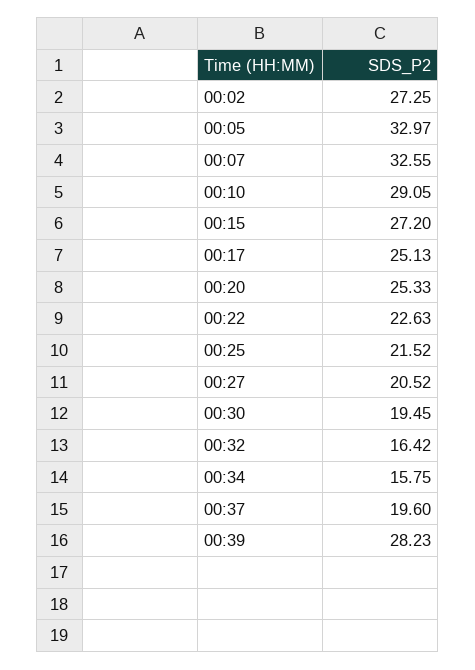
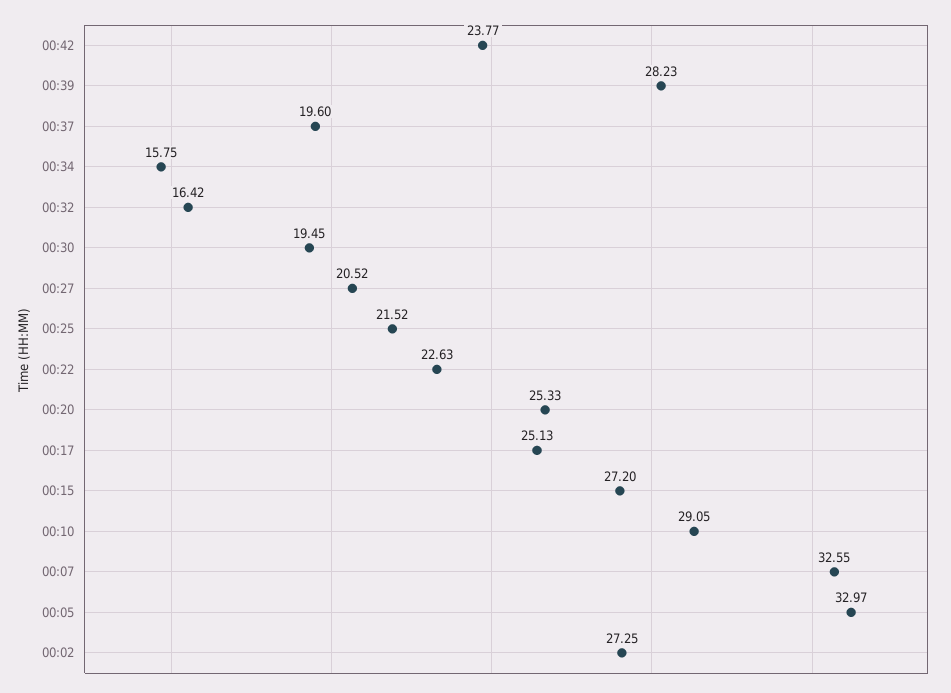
00:42: none -> 23.77

